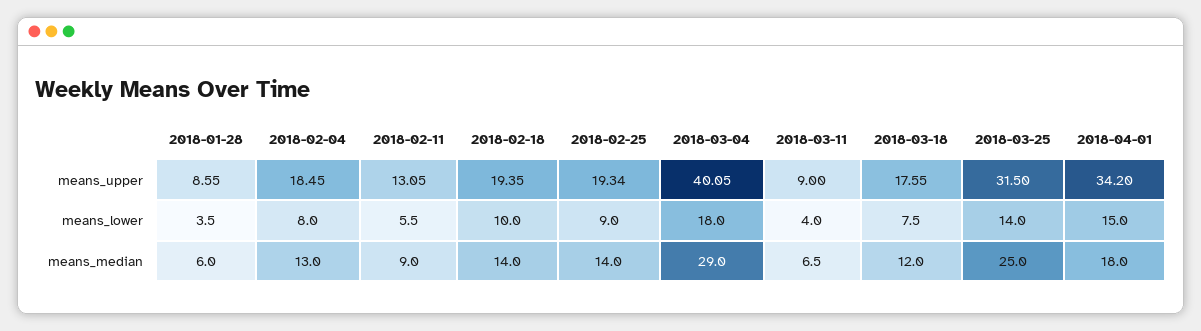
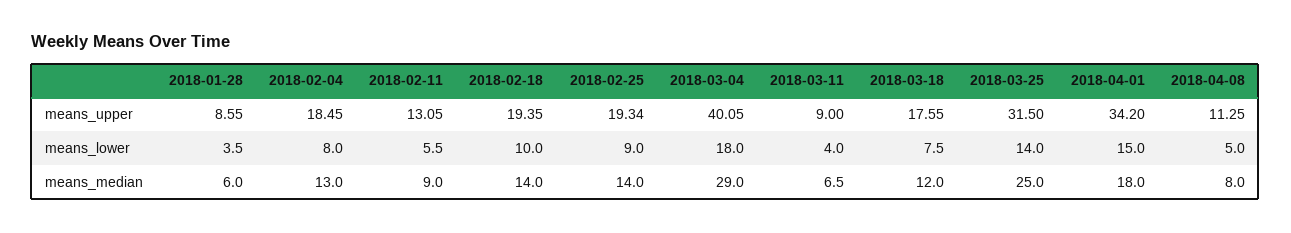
2018-04-08, means_upper: none -> 11.25
2018-04-08, means_lower: none -> 5
2018-04-08, means_median: none -> 8

